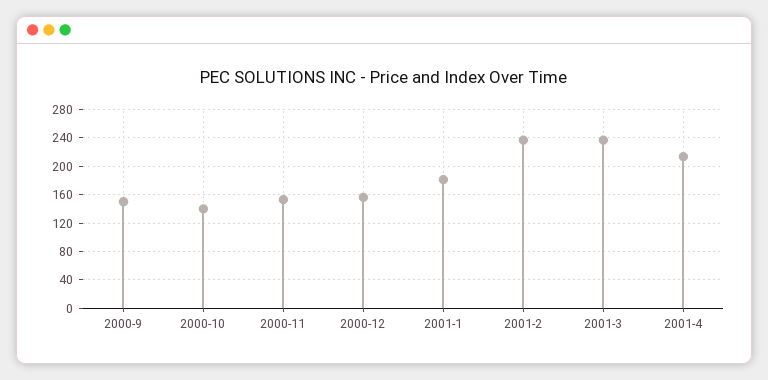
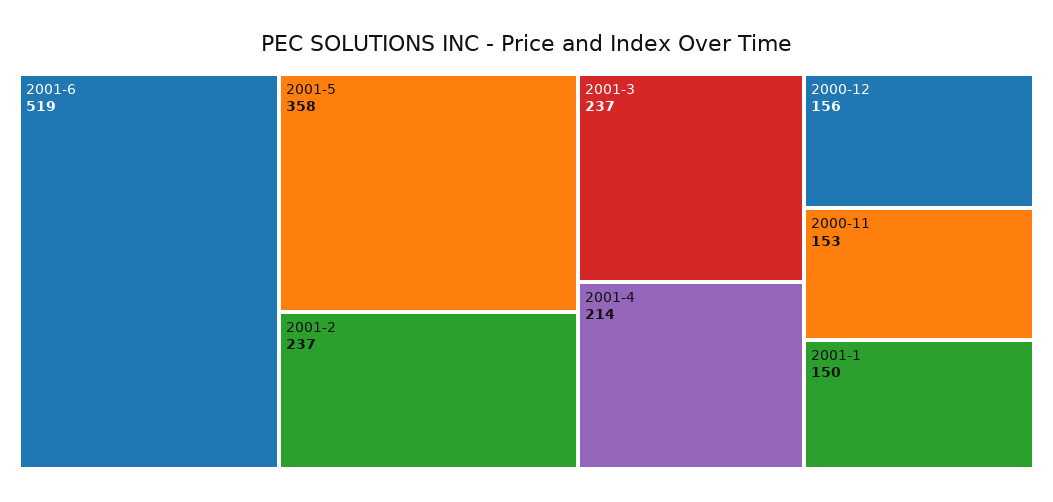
2000-9: 150 -> none
2000-10: 140 -> none
2001-1: 180 -> 150
2001-6: none -> 519
2001-5: none -> 358

